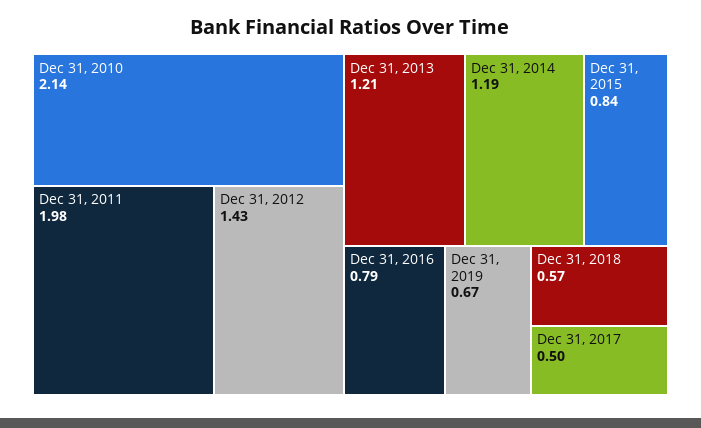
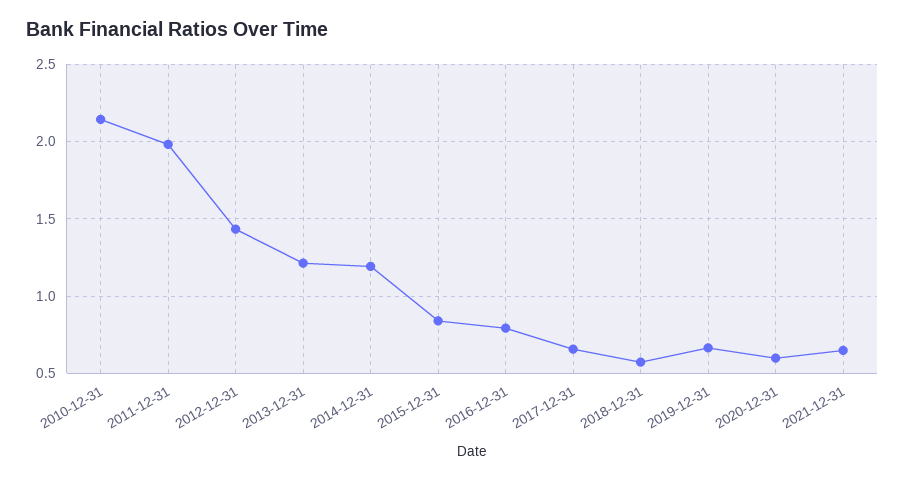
Dec 31, 2017: 0.5 -> 0.65
2020-12-31: none -> 0.6
2021-12-31: none -> 0.65

